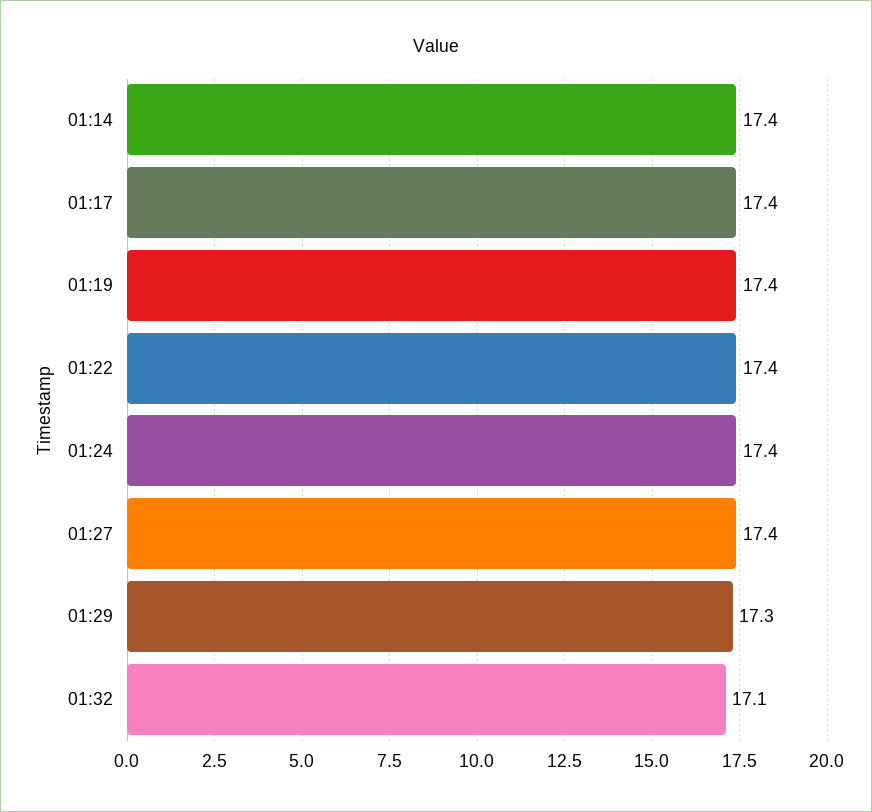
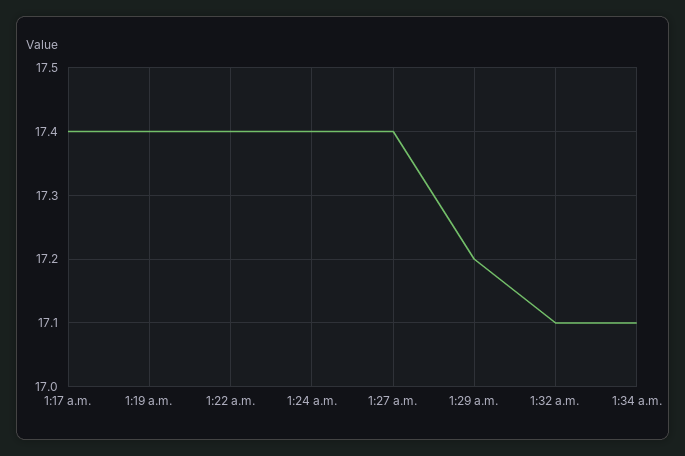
01:14: 17.4 -> none
01:29: 17.3 -> 17.2
1:34 a.m.: none -> 17.1

